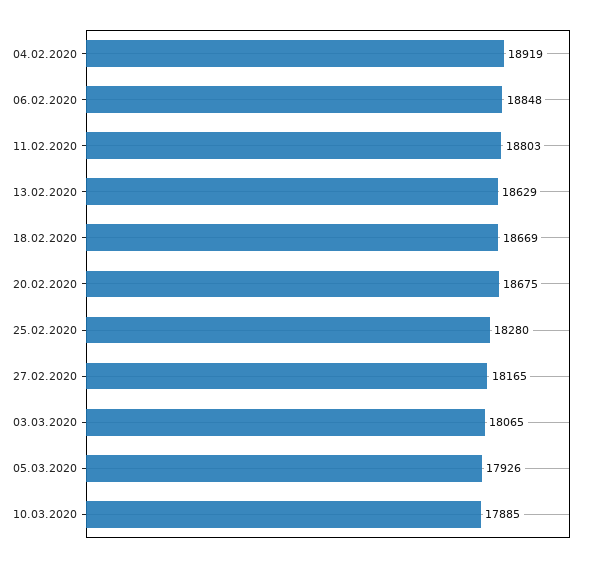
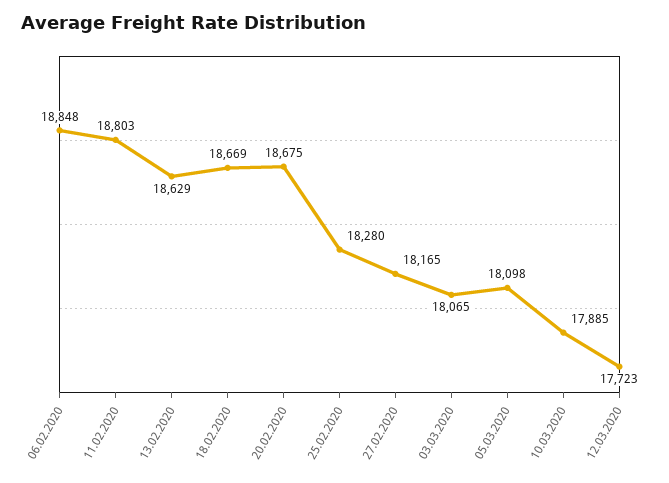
04.02.2020: 18919 -> none
05.03.2020: 17926 -> 18098
12.03.2020: none -> 17723

